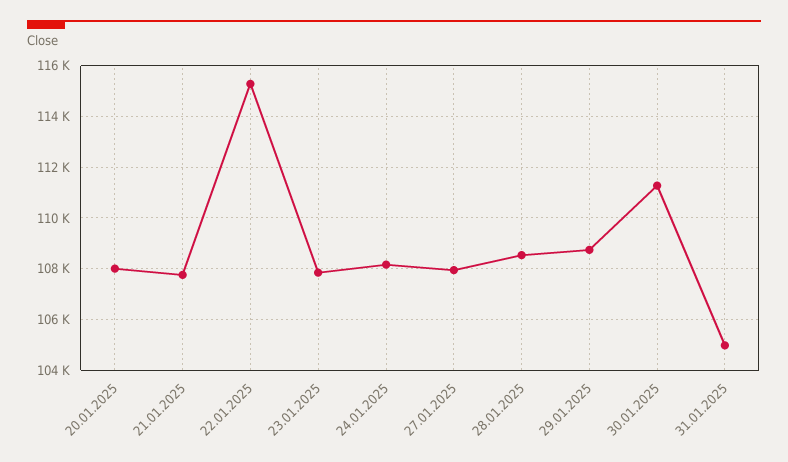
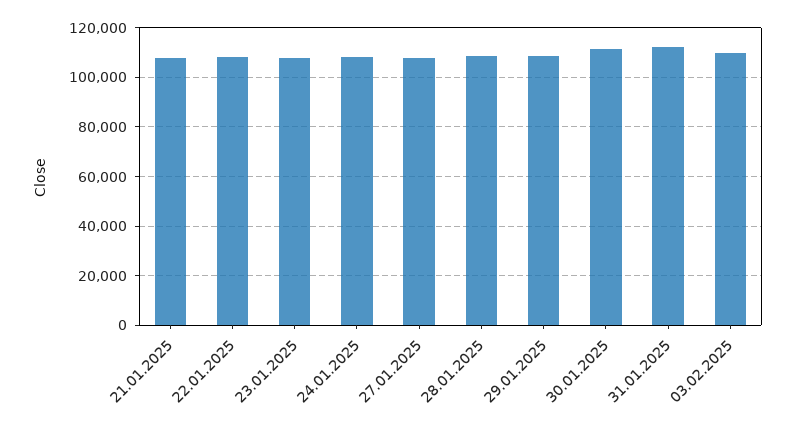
20.01.2025: 108000 -> none
22.01.2025: 115250 -> 107500
31.01.2025: 105000 -> 112500
03.02.2025: none -> 110000

